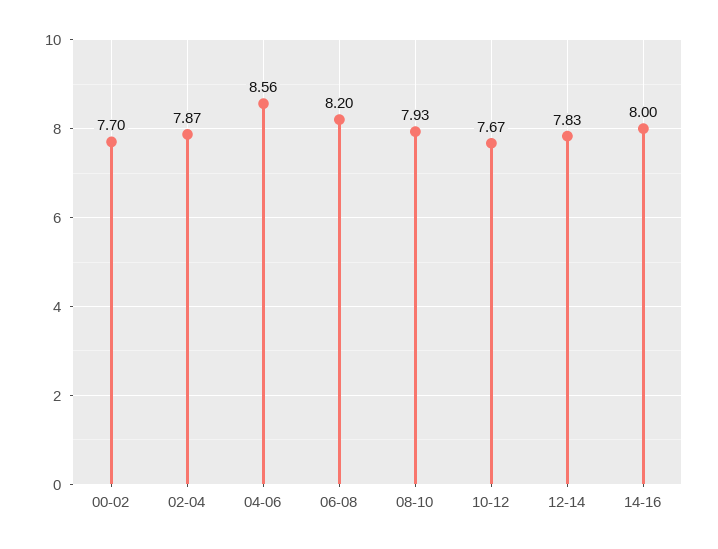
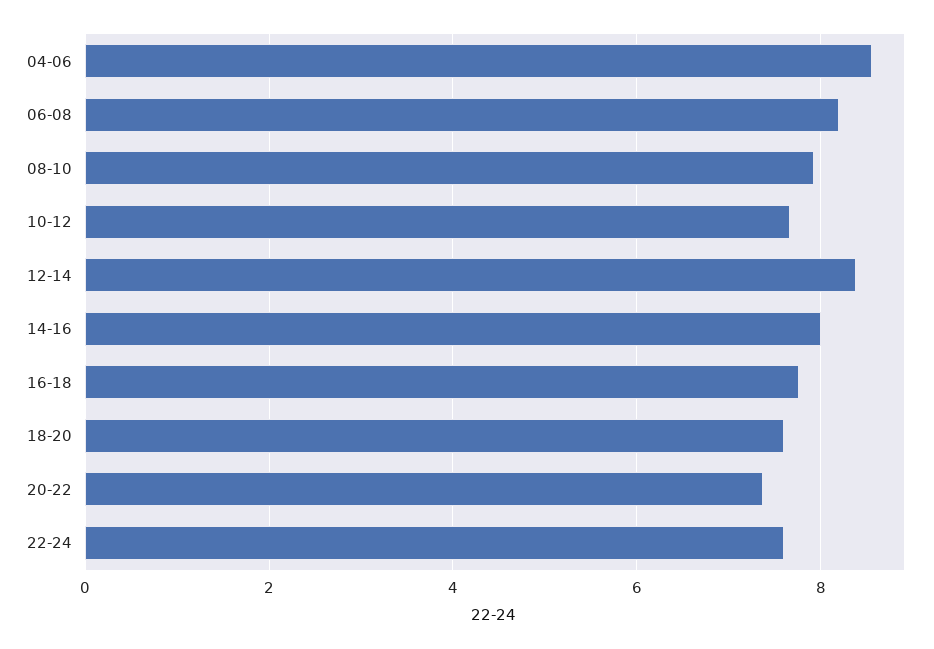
00-02: 7.7 -> none
02-04: 7.87 -> none
12-14: 7.83 -> 8.4
16-18: none -> 7.8
18-20: none -> 7.6
20-22: none -> 7.4
22-24: none -> 7.6

